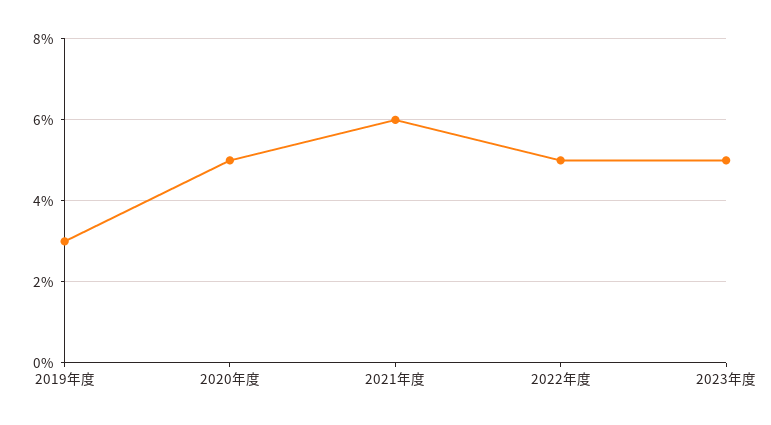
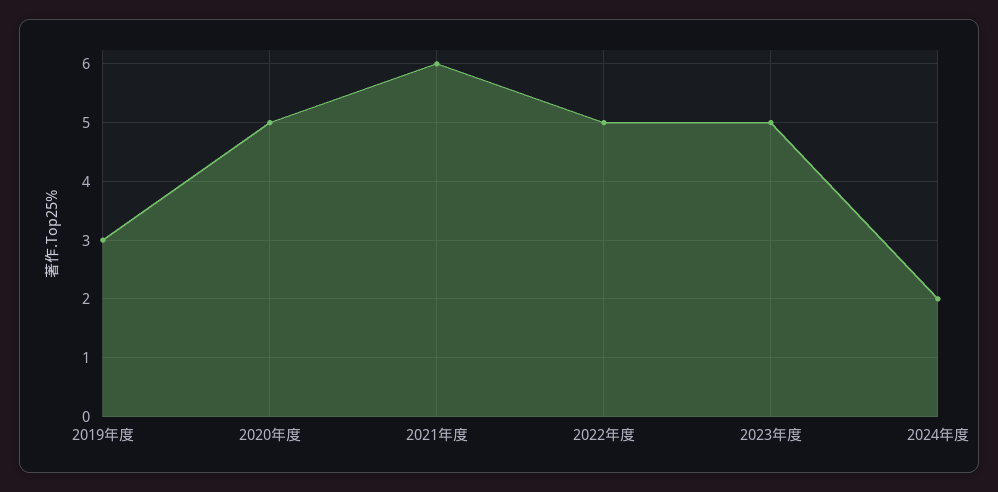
2024年度: none -> 2

